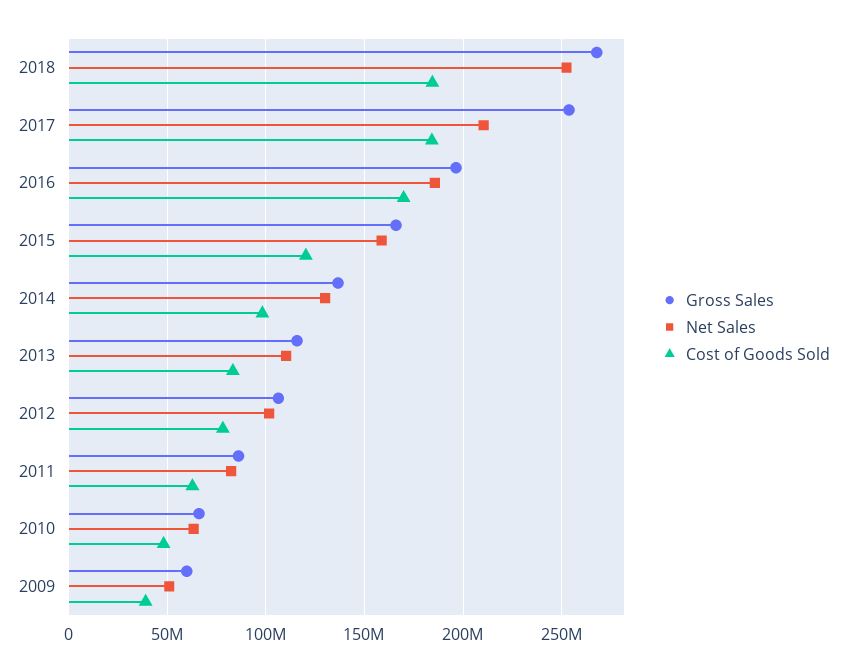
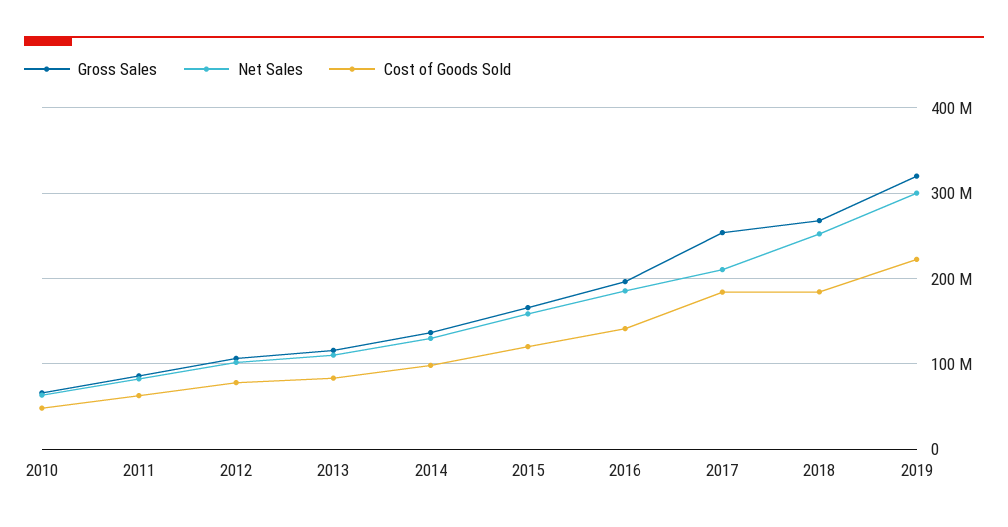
Cost of Goods Sold, 2016: 170000000 -> 140000000
Gross Sales, 2009: 60000000 -> none
Net Sales, 2009: 50000000 -> none
Cost of Goods Sold, 2009: 40000000 -> none
Gross Sales, 2019: none -> 320000000
Net Sales, 2019: none -> 300000000
Cost of Goods Sold, 2019: none -> 220000000

